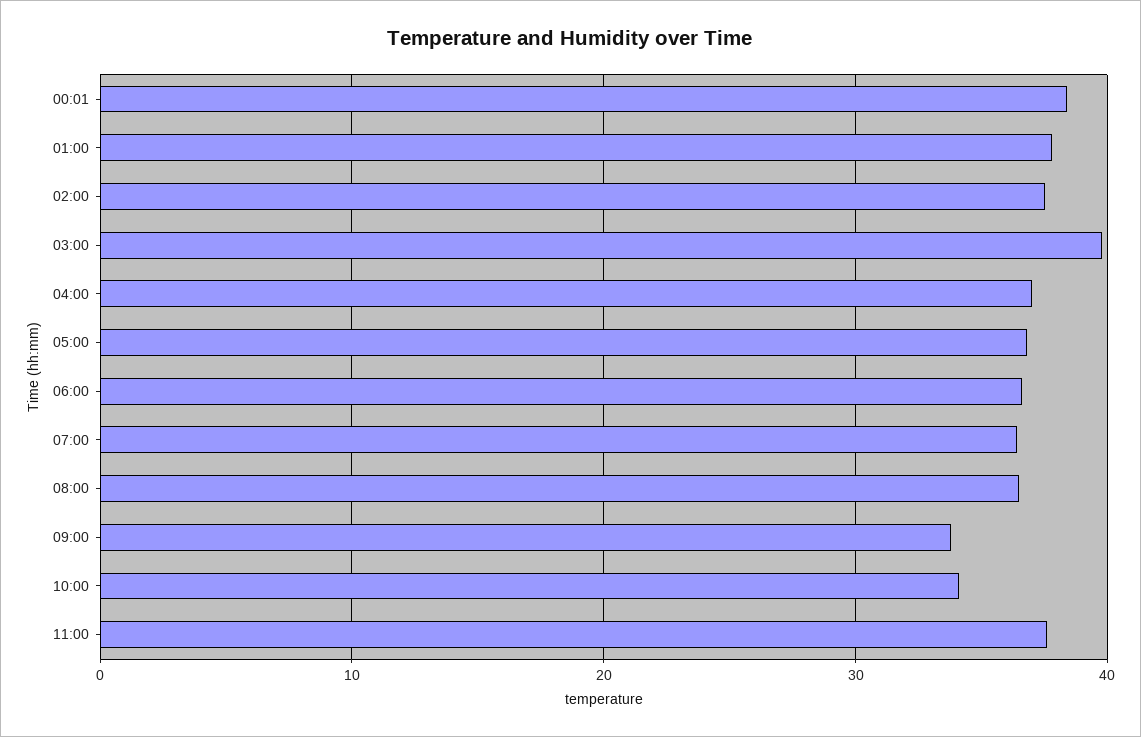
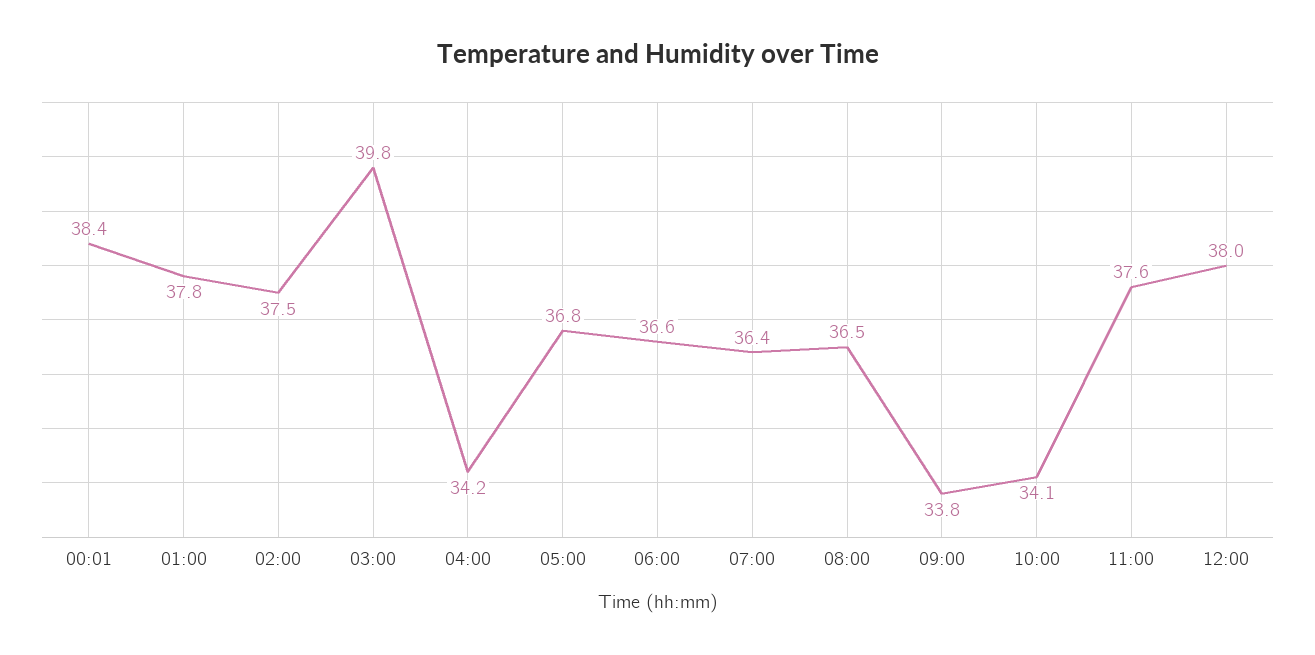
04:00: 37 -> 34.2
12:00: none -> 38

